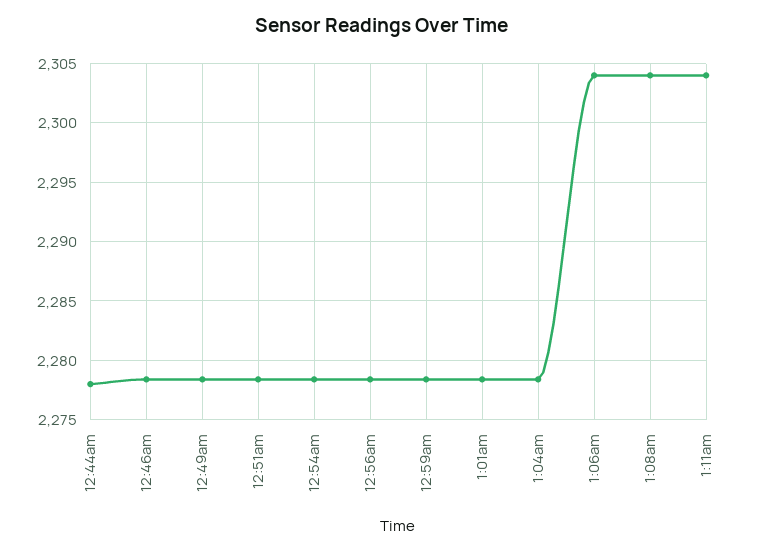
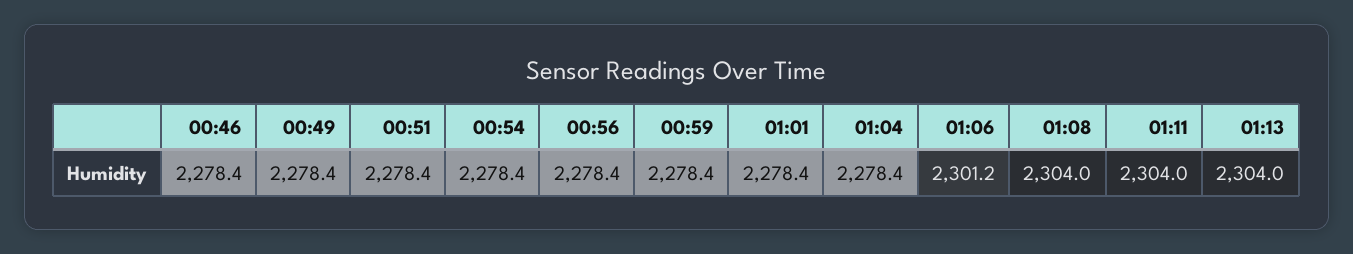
12:44am: 2278 -> none
1:06am: 2304 -> 2301.2
01:13: none -> 2304

